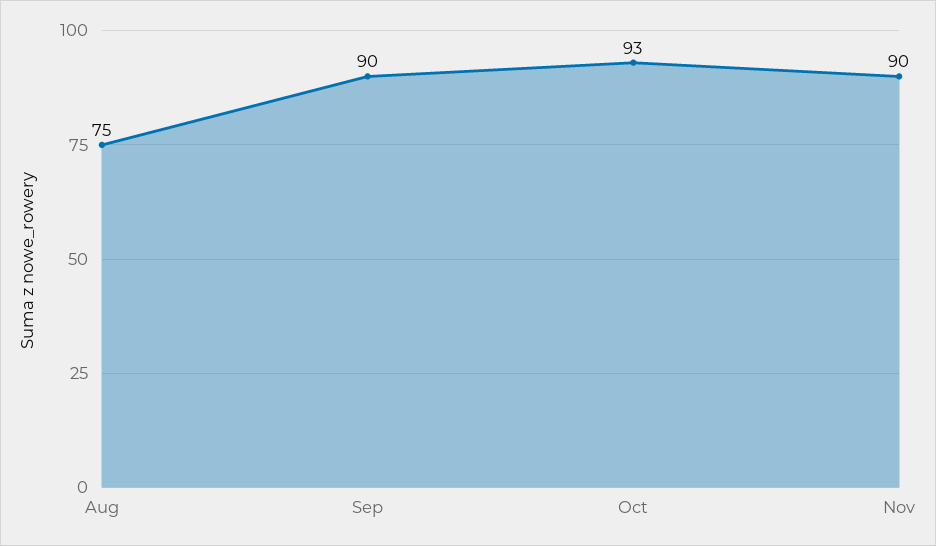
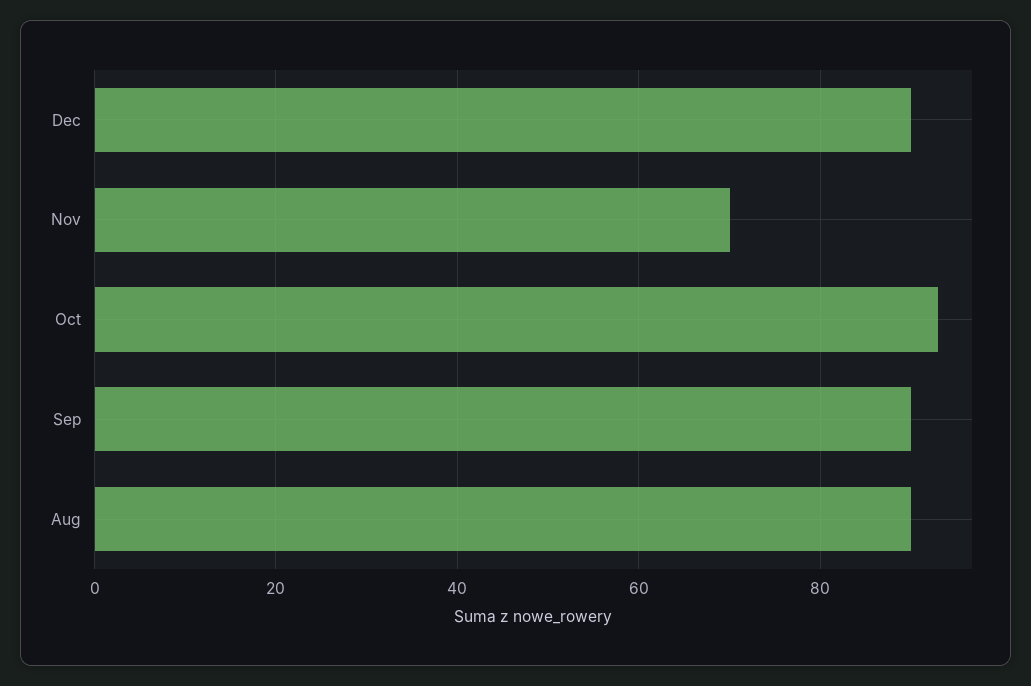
Aug: 75 -> 90
Nov: 90 -> 70
Dec: none -> 90

